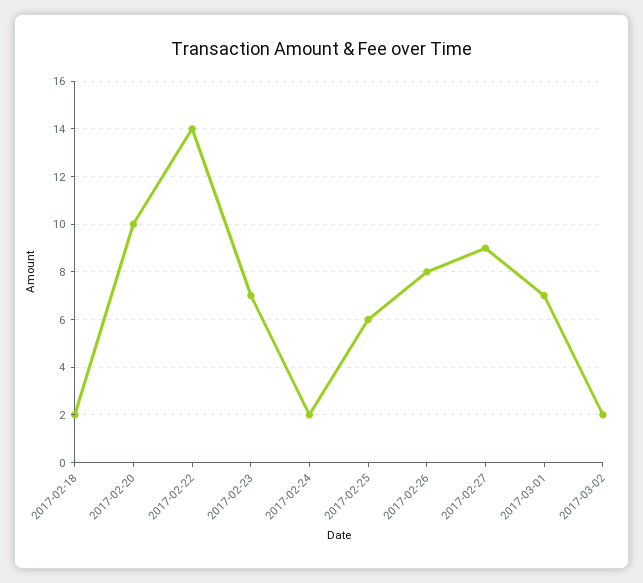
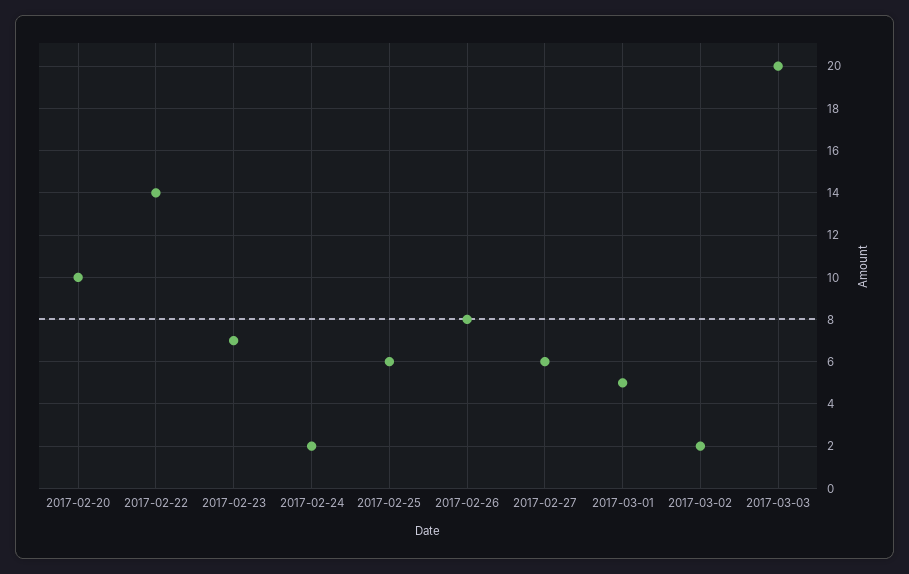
2017-02-18: 2 -> none
2017-02-27: 9 -> 6
2017-03-01: 7 -> 5
2017-03-03: none -> 20

